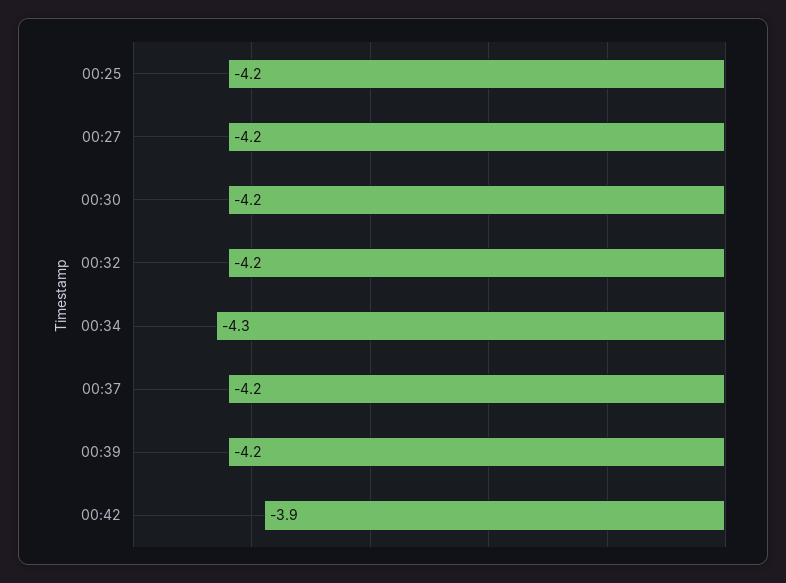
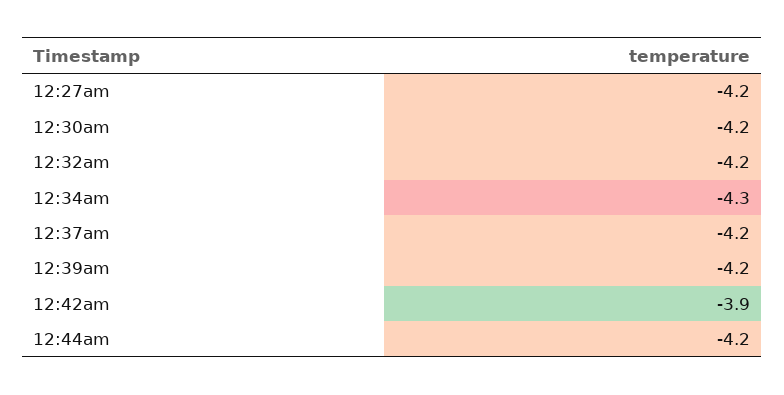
00:25: -4.2 -> none
12:44am: none -> -4.2

